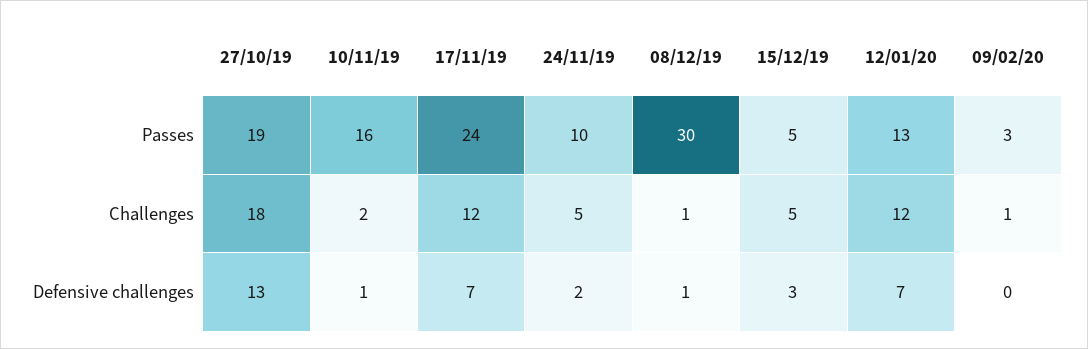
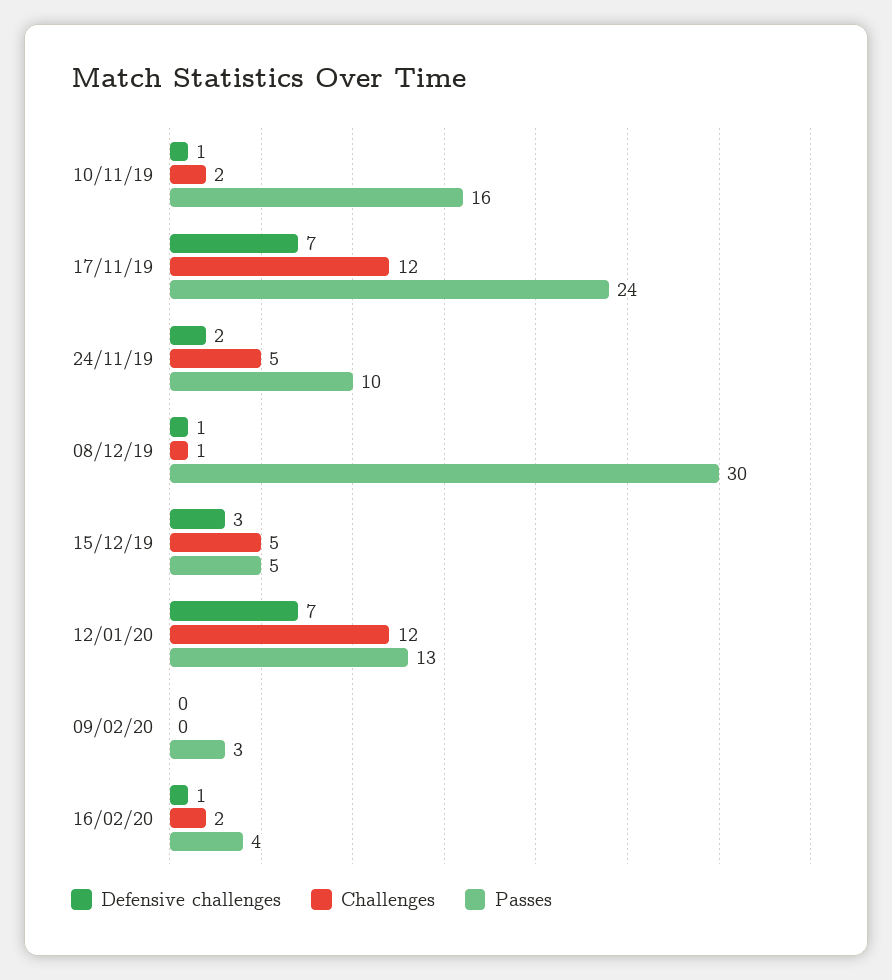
Passes, 27/10/19: 19 -> none
Challenges, 27/10/19: 18 -> none
Challenges, 09/02/20: 1 -> 0
Defensive challenges, 27/10/19: 13 -> none
Defensive challenges, 16/02/20: none -> 1
Challenges, 16/02/20: none -> 2
Passes, 16/02/20: none -> 4

